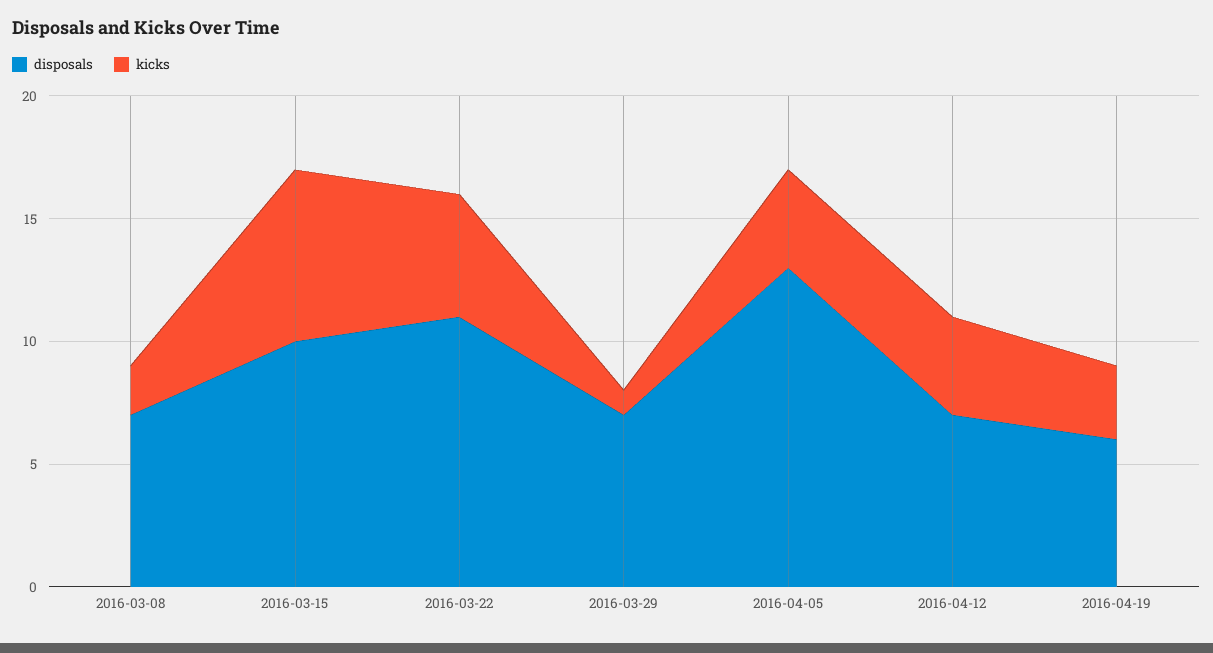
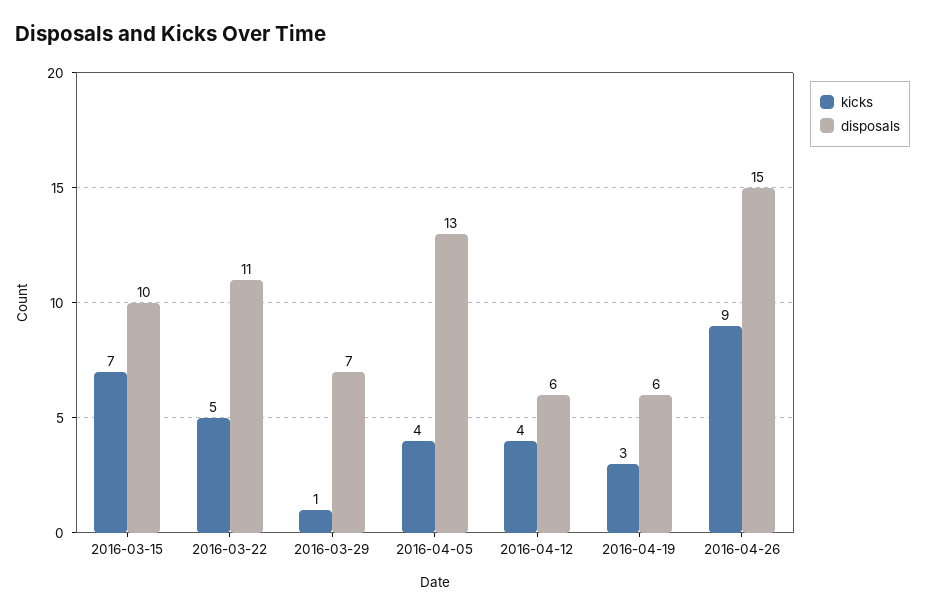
disposals, 2016-03-08: 7 -> none
kicks, 2016-03-08: 2 -> none
disposals, 2016-04-12: 7 -> 6
kicks, 2016-04-26: none -> 9
disposals, 2016-04-26: none -> 15

